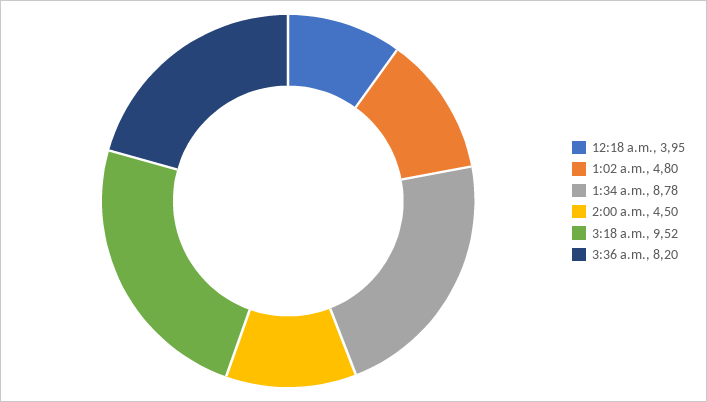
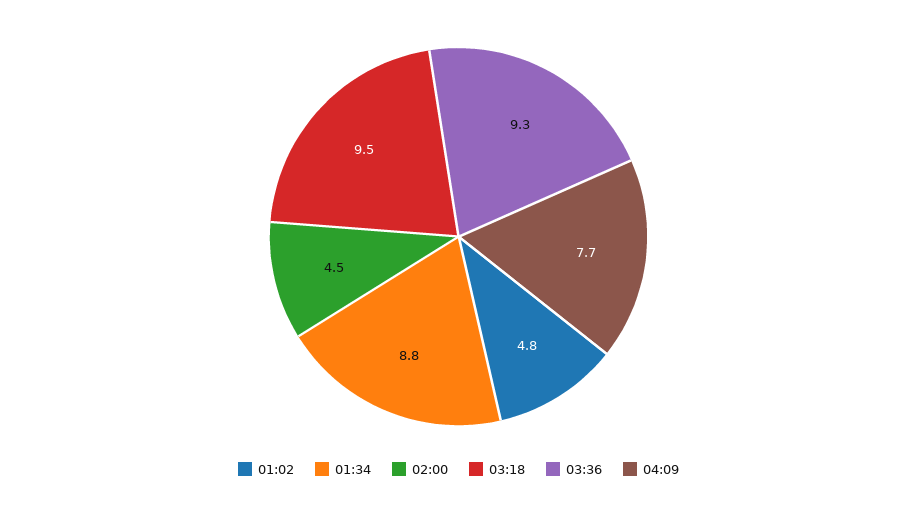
12:18 a.m.: 3.95 -> none
3:36 a.m.: 8.2 -> 9.3
04:09: none -> 7.7

